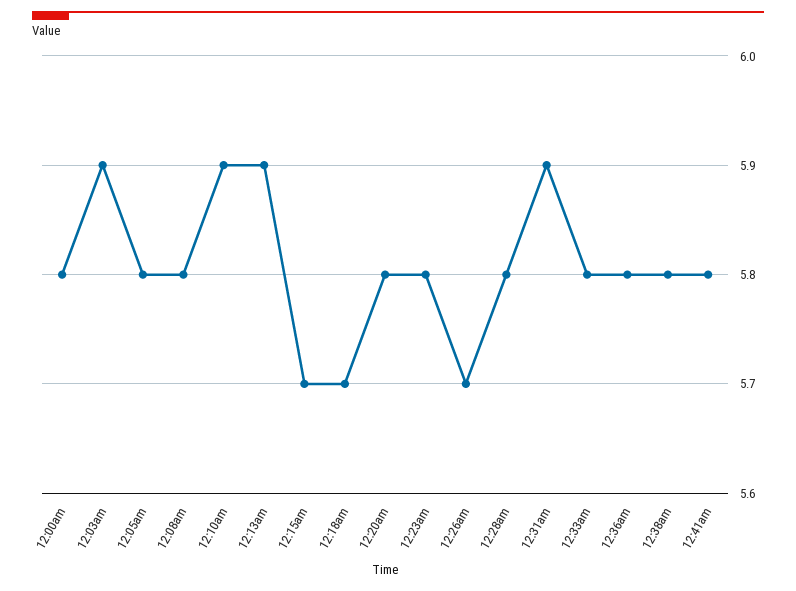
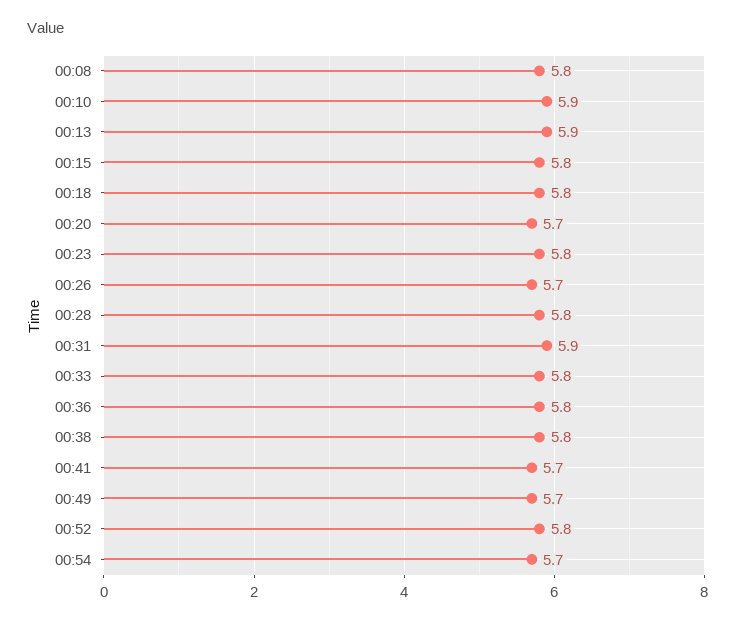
12:00am: 5.8 -> none
12:03am: 5.9 -> none
12:05am: 5.8 -> none
12:15am: 5.7 -> 5.8
12:18am: 5.7 -> 5.8
12:20am: 5.8 -> 5.7
12:41am: 5.8 -> 5.7
00:49: none -> 5.7
00:52: none -> 5.8
00:54: none -> 5.7

